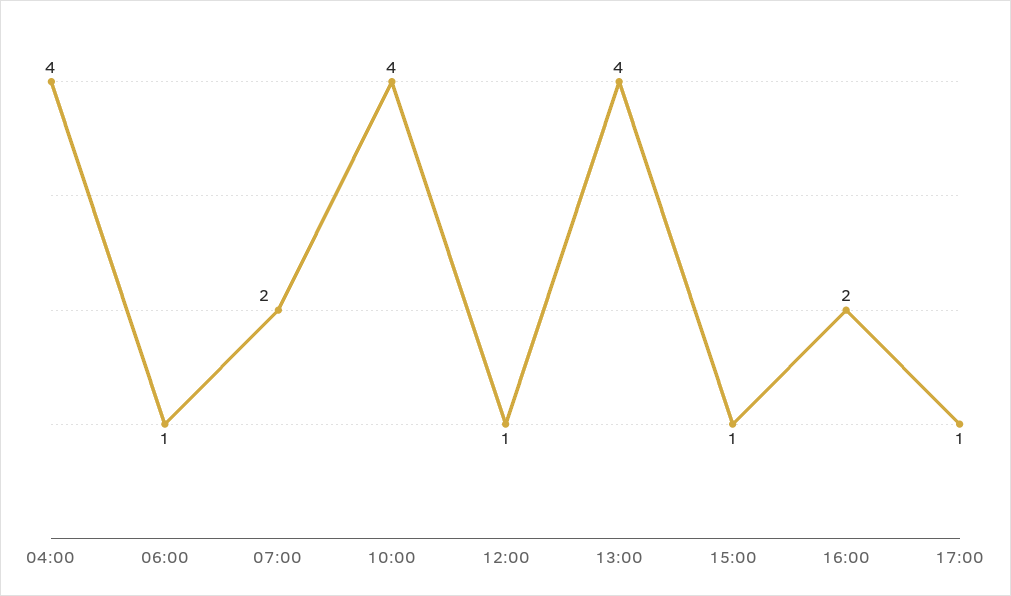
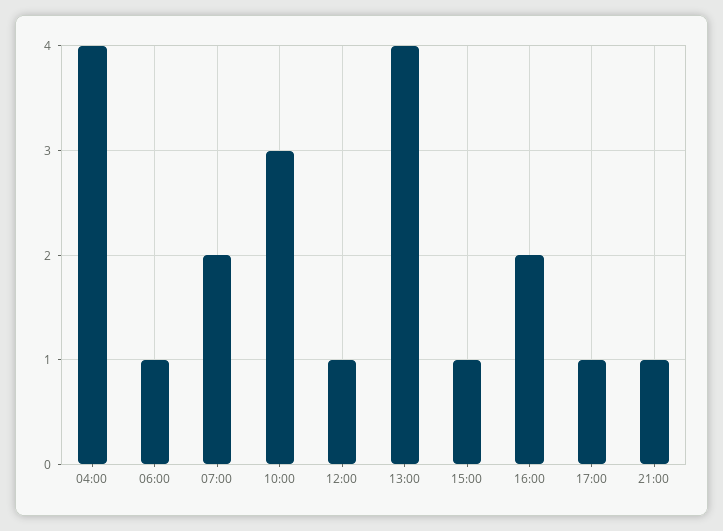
10:00: 4 -> 3
21:00: none -> 1

